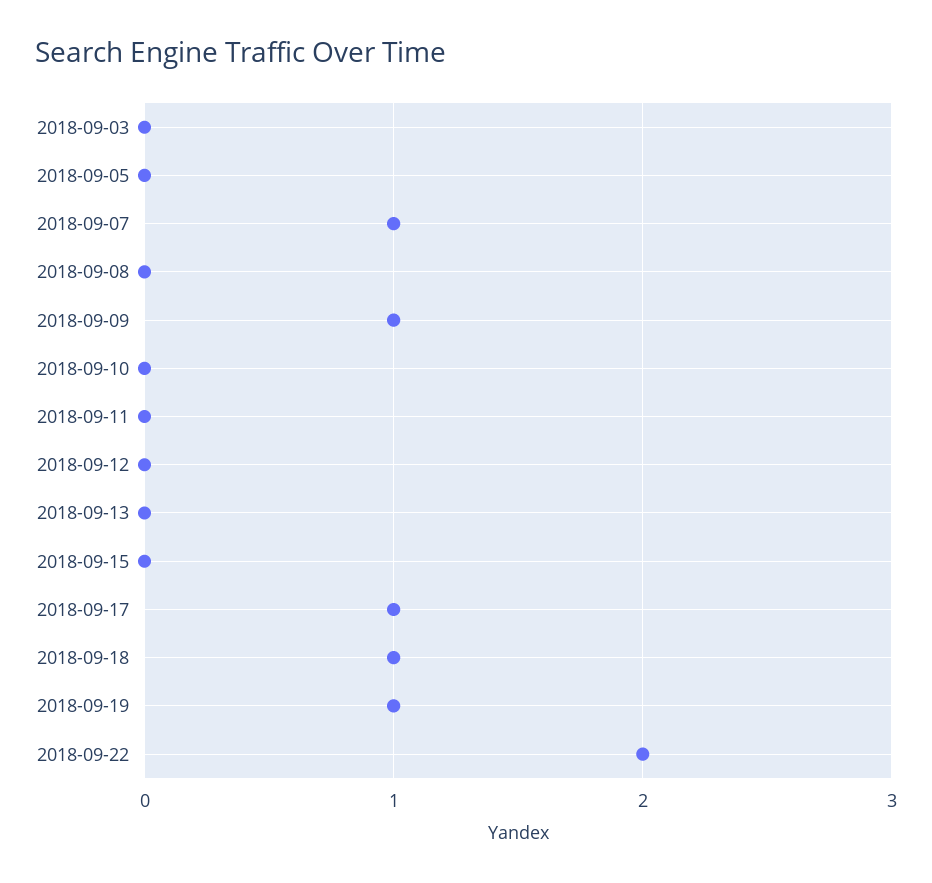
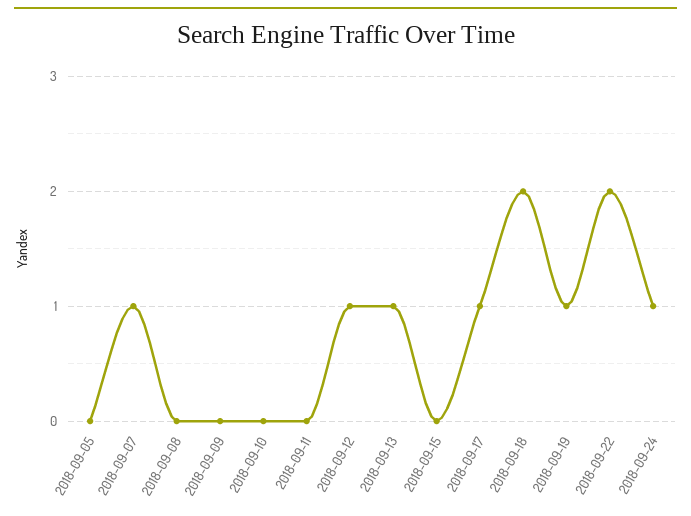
2018-09-03: 0 -> none
2018-09-09: 1 -> 0
2018-09-12: 0 -> 1
2018-09-13: 0 -> 1
2018-09-18: 1 -> 2
2018-09-24: none -> 1

